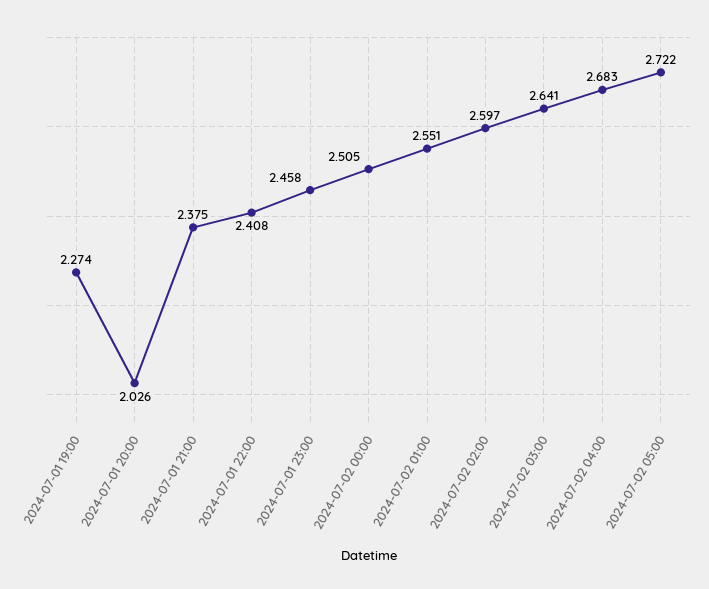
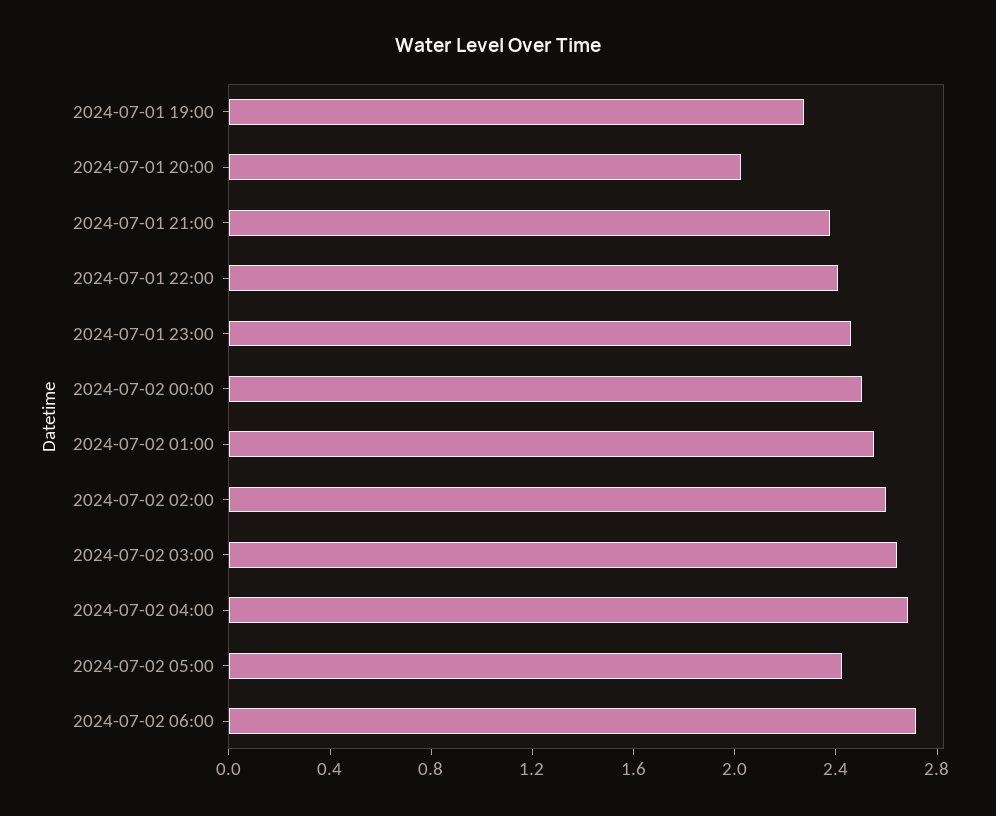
2024-07-02 05:00: 2.722 -> 2.4
2024-07-02 06:00: none -> 2.7

